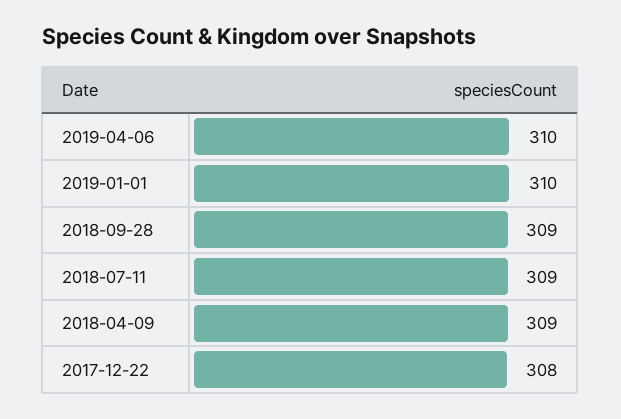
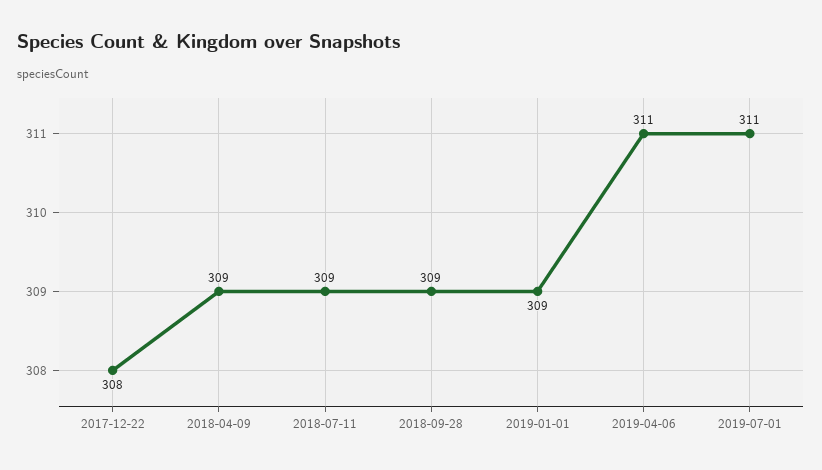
2019-04-06: 310 -> 311
2019-01-01: 310 -> 309
2019-07-01: none -> 311

